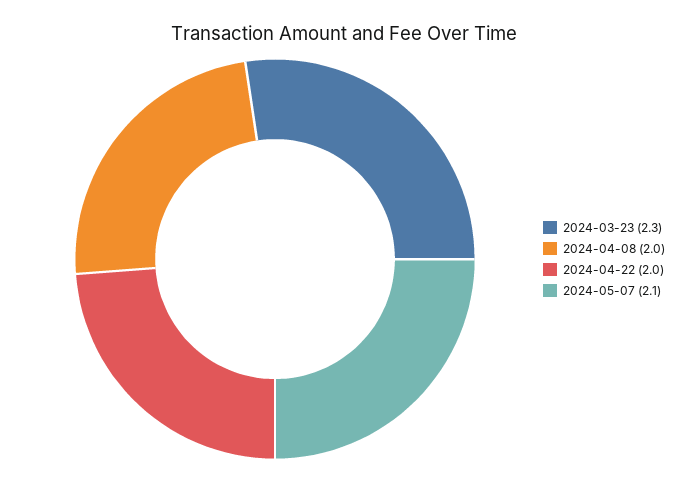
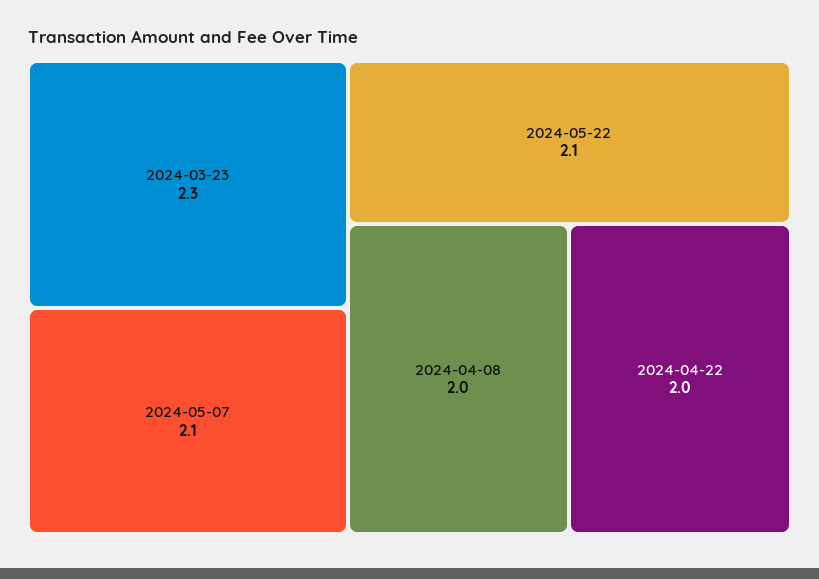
2024-05-22: none -> 2.1

